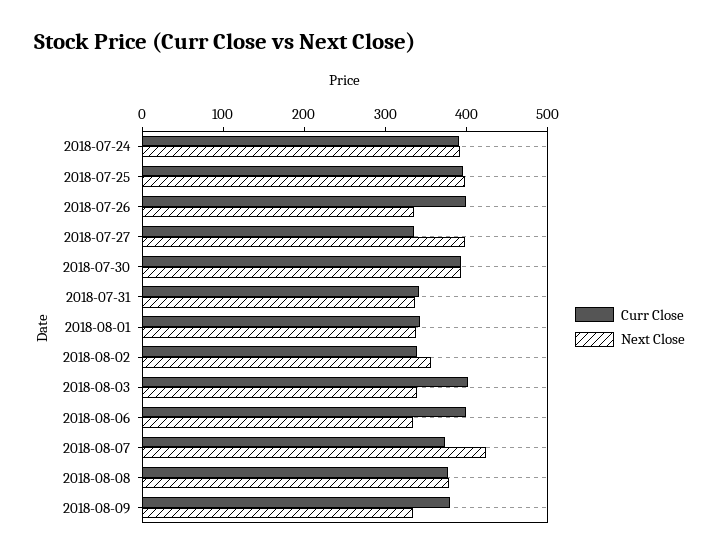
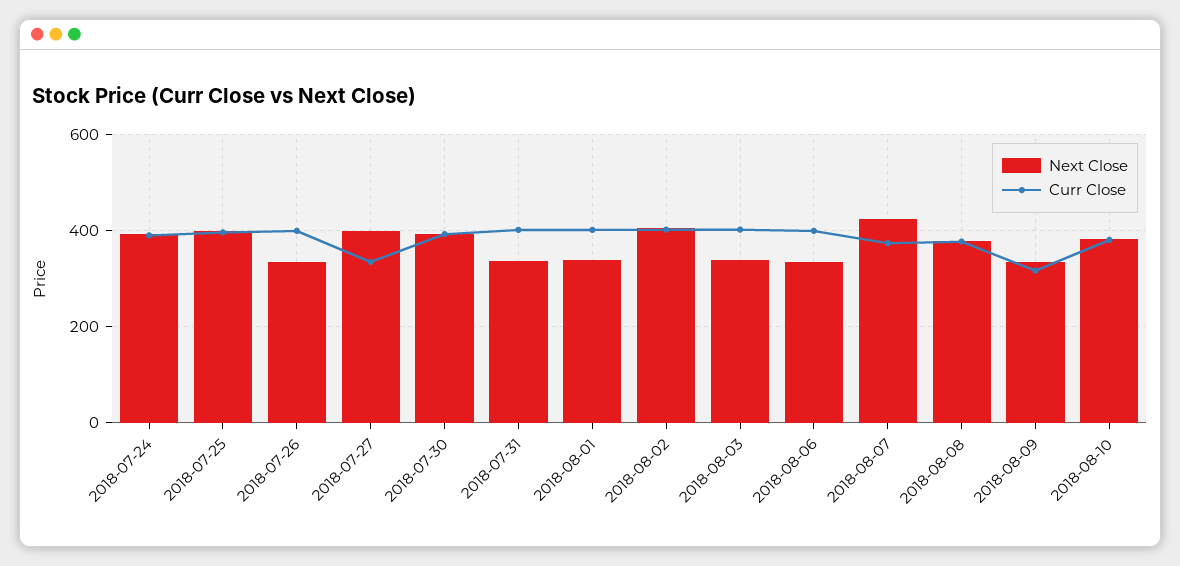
Curr Close, 2018-07-31: 340 -> 400
Curr Close, 2018-08-01: 340 -> 400
Curr Close, 2018-08-02: 340 -> 400
Next Close, 2018-08-02: 360 -> 400
Curr Close, 2018-08-09: 380 -> 320
Next Close, 2018-08-10: none -> 380
Curr Close, 2018-08-10: none -> 380

